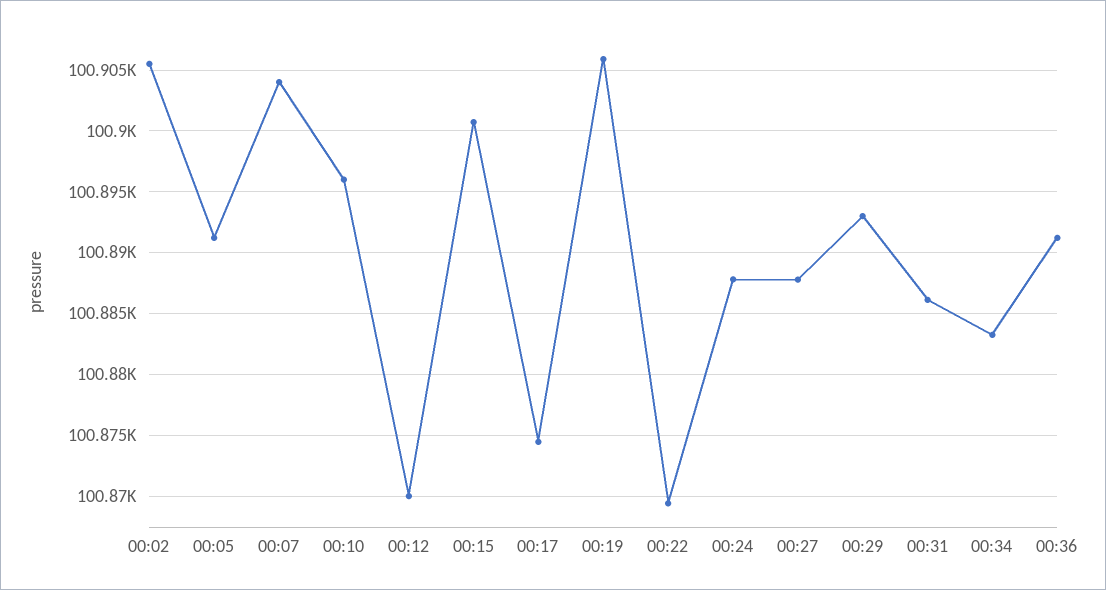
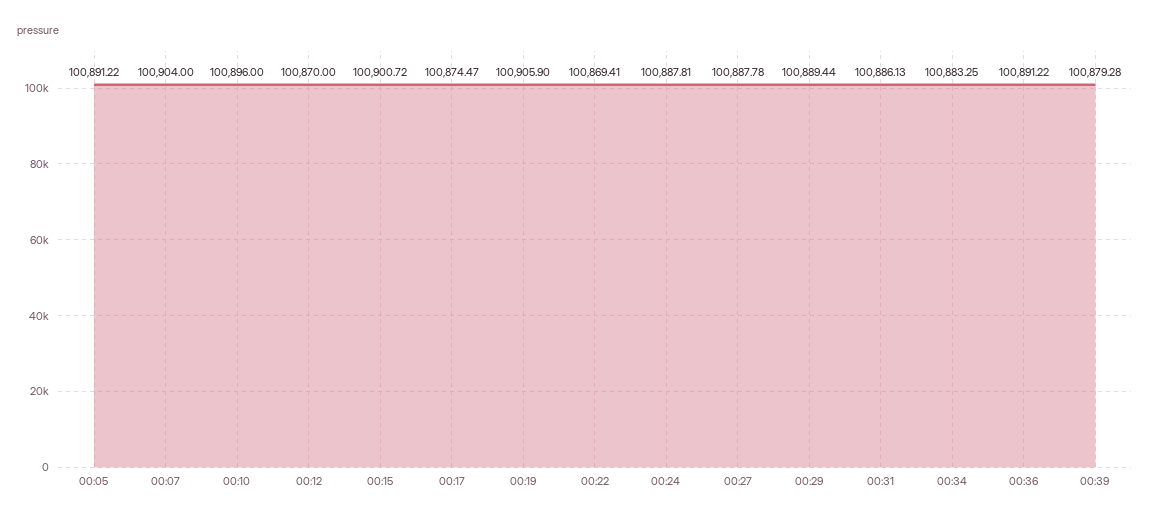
00:02: 100905.5 -> none
00:29: 100893 -> 100889.44
00:39: none -> 100879.28

